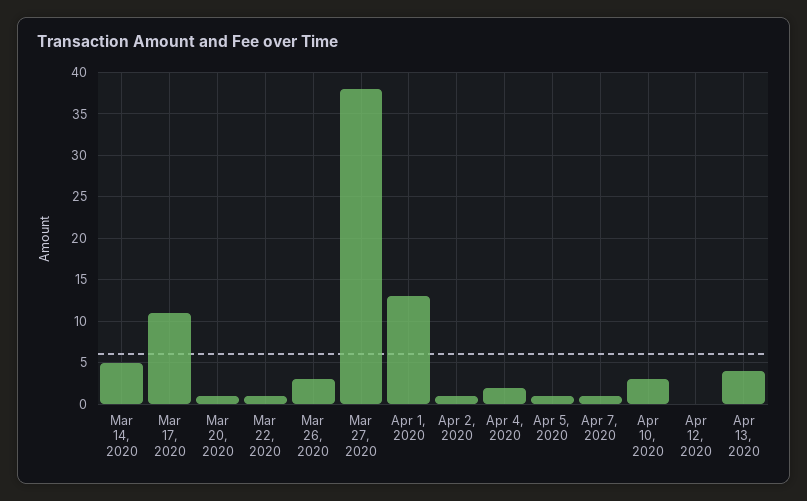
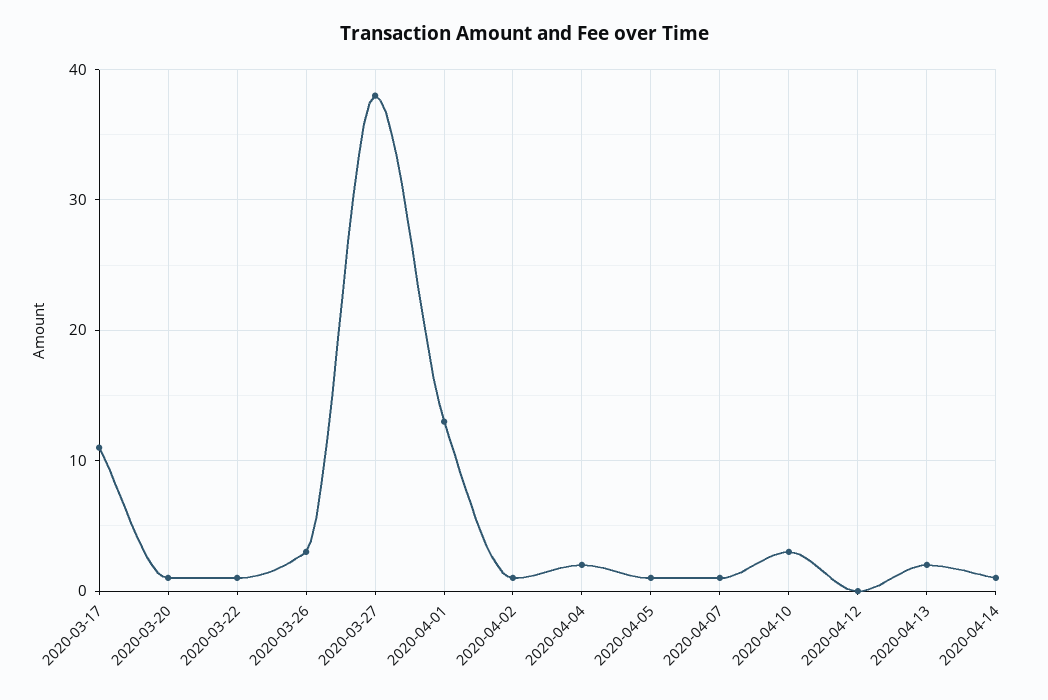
Mar 14, 2020: 5 -> none
Apr 13, 2020: 4 -> 2
2020-04-14: none -> 1

